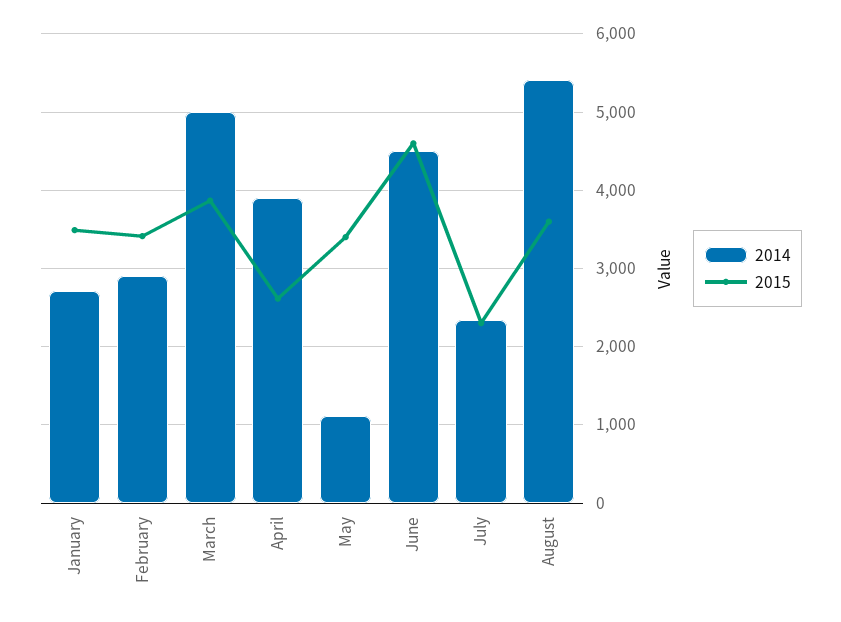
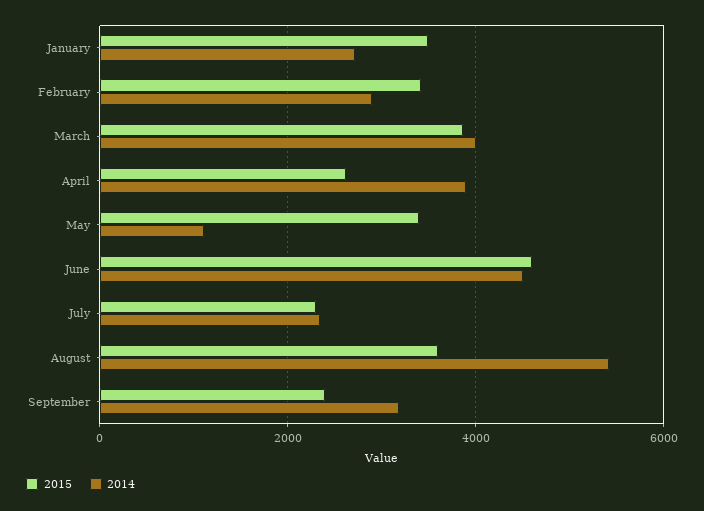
2014, March: 5000 -> 4000
2015, September: none -> 2400
2014, September: none -> 3200

